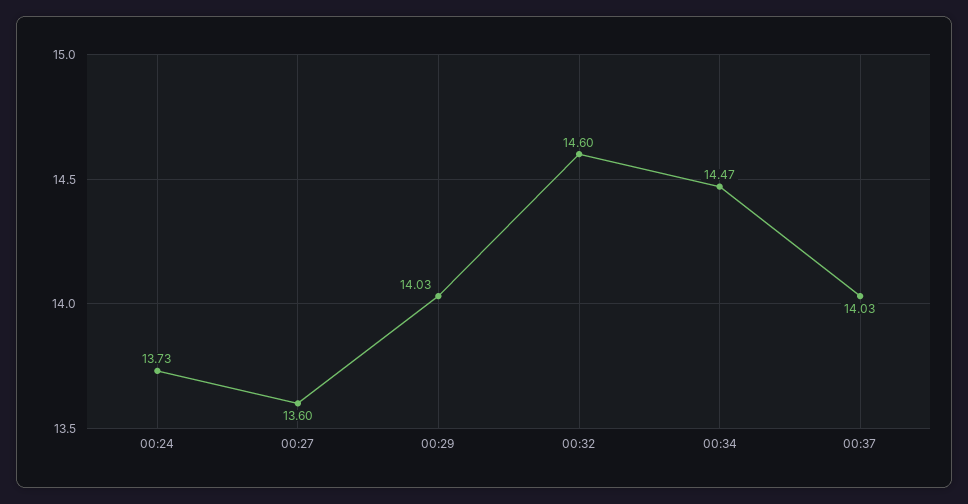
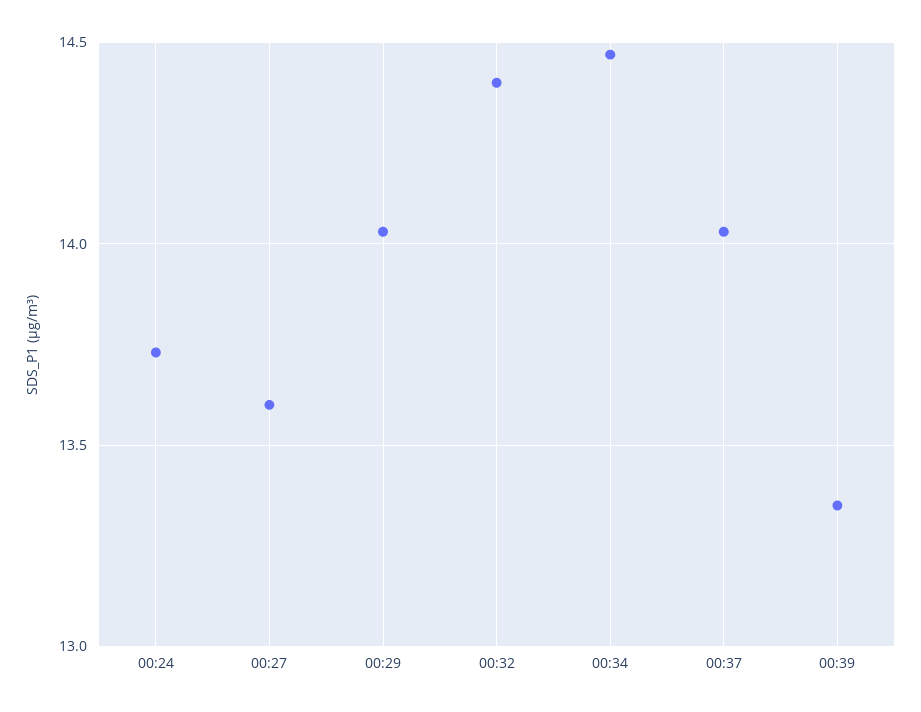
00:32: 14.6 -> 14.4
00:39: none -> 13.35

